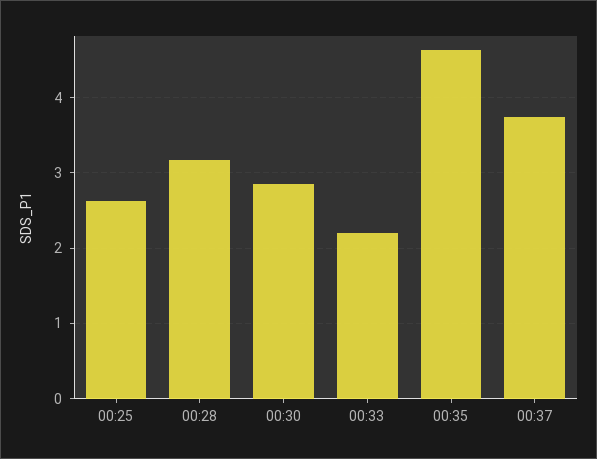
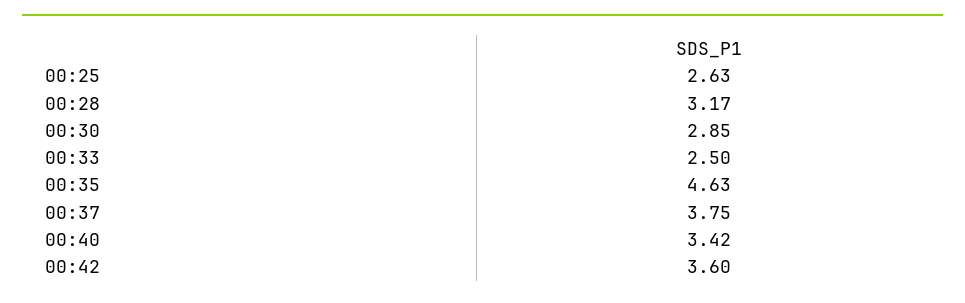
00:33: 2.2 -> 2.5
00:40: none -> 3.42
00:42: none -> 3.6

